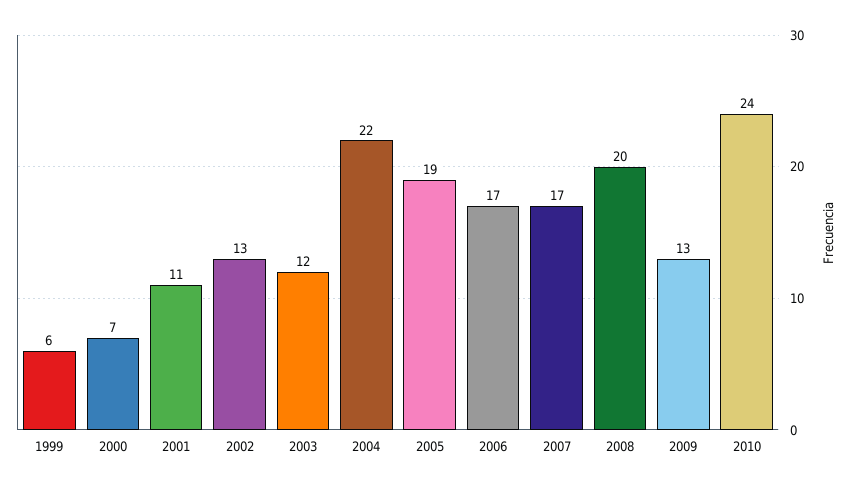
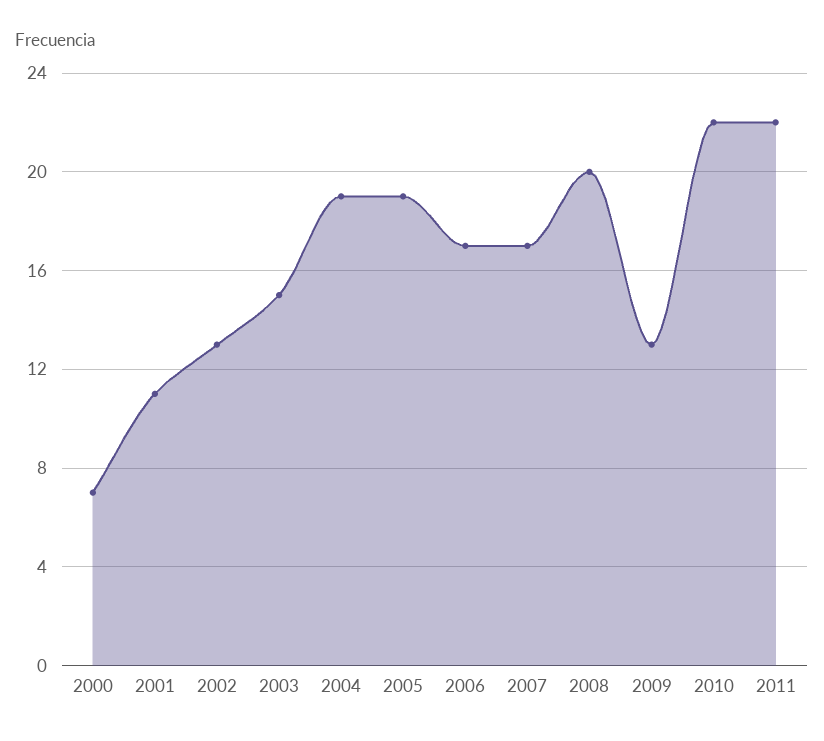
1999: 6 -> none
2003: 12 -> 15
2004: 22 -> 19
2010: 24 -> 22
2011: none -> 22

